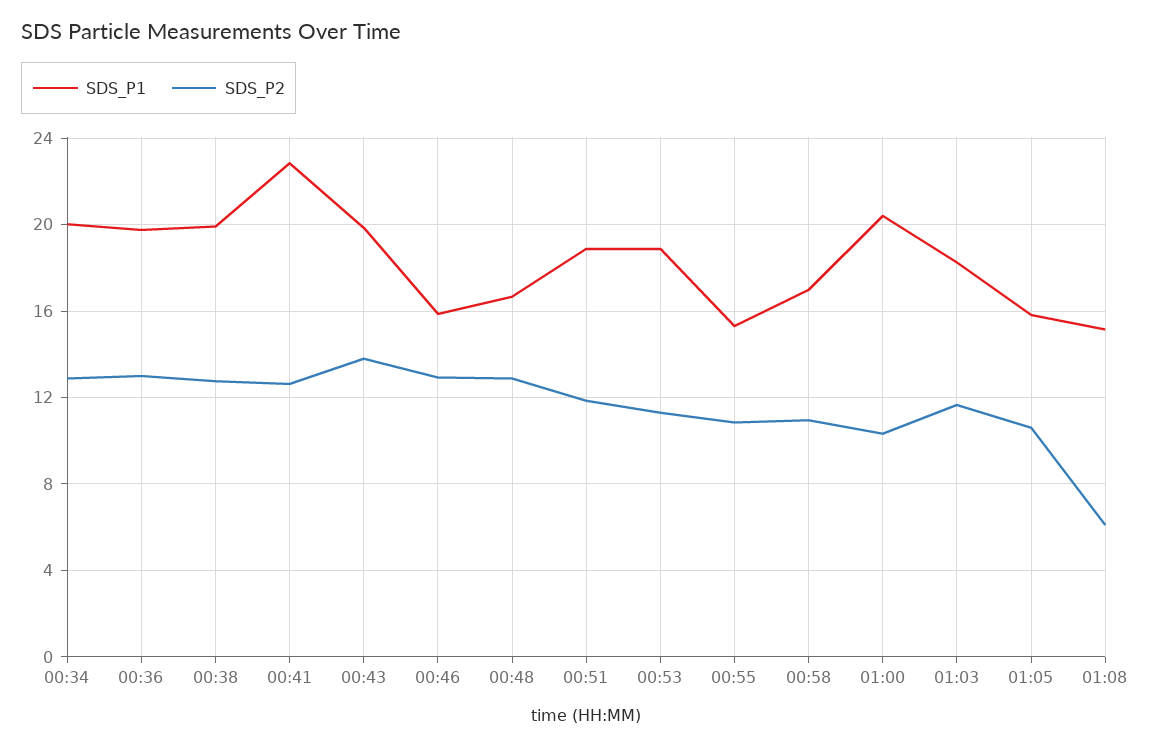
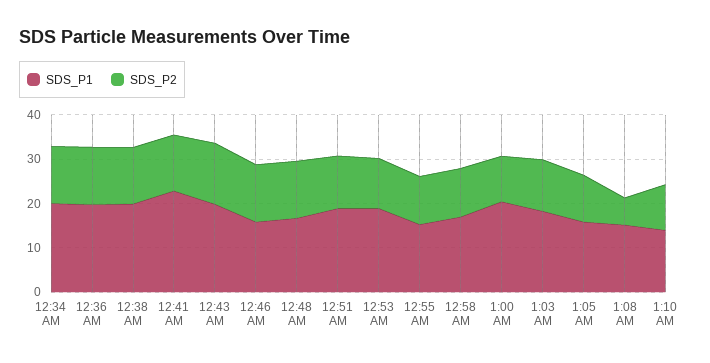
SDS_P1, 1:10 AM: none -> 14
SDS_P2, 1:10 AM: none -> 10

